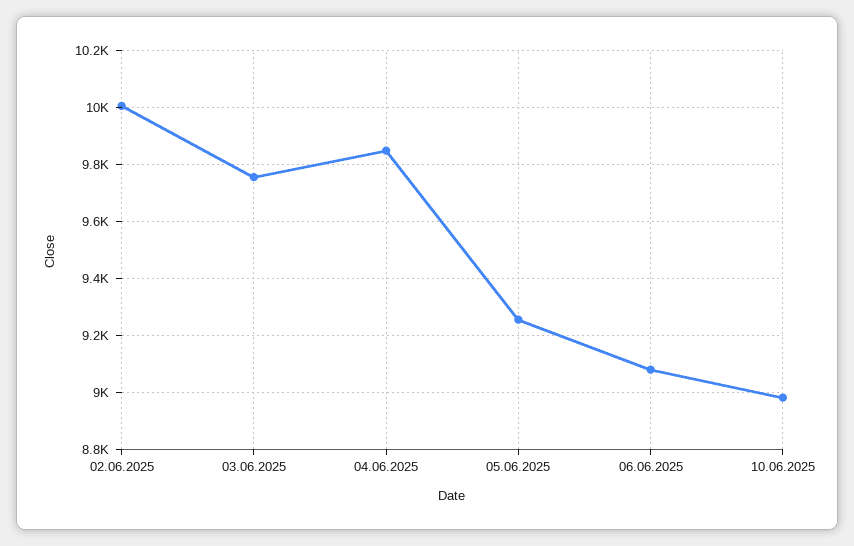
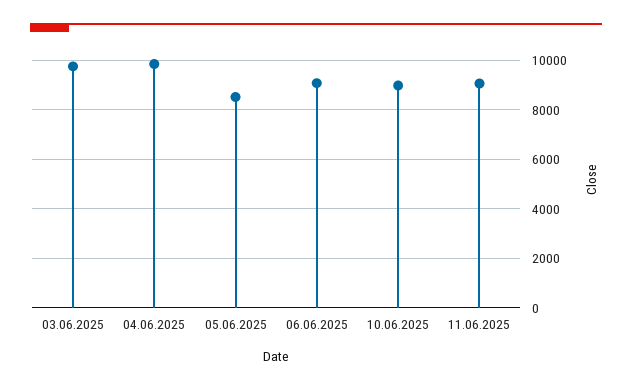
02.06.2025: 10000 -> none
05.06.2025: 9250 -> 8500
11.06.2025: none -> 9000

